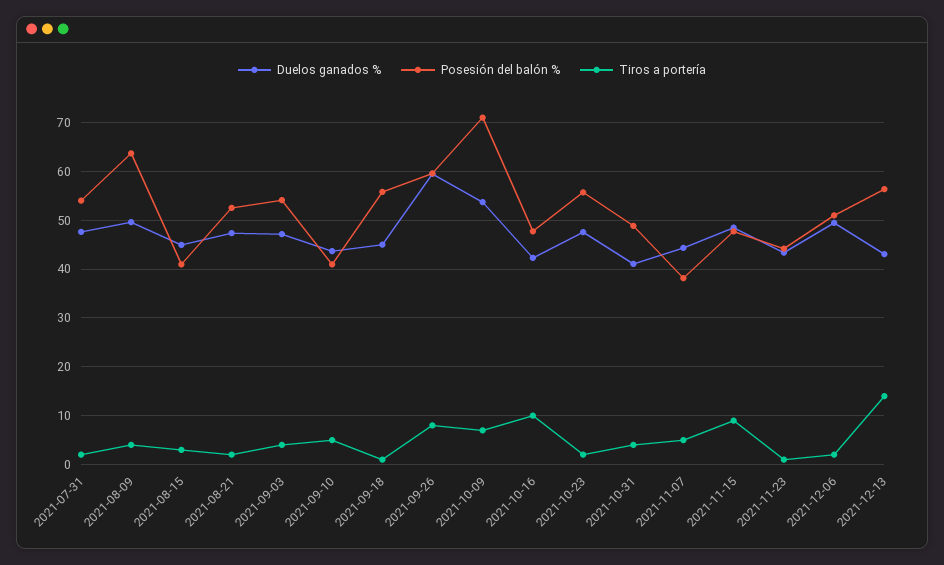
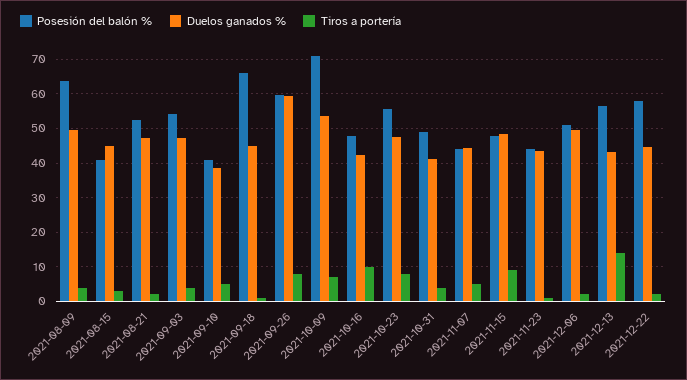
Duelos ganados %, 2021-07-31: 48 -> none
Posesión del balón %, 2021-07-31: 54 -> none
Tiros a portería, 2021-07-31: 2 -> none
Duelos ganados %, 2021-09-10: 44 -> 38
Posesión del balón %, 2021-09-18: 56 -> 66
Tiros a portería, 2021-10-23: 2 -> 8
Posesión del balón %, 2021-11-07: 38 -> 44
Posesión del balón %, 2021-12-22: none -> 58
Duelos ganados %, 2021-12-22: none -> 44
Tiros a portería, 2021-12-22: none -> 2

